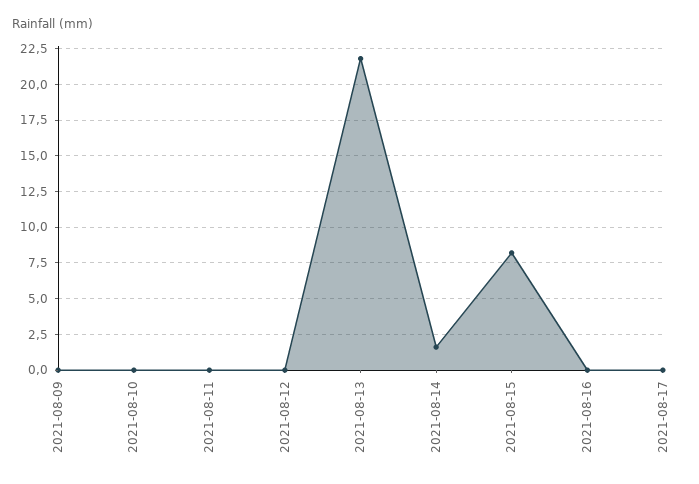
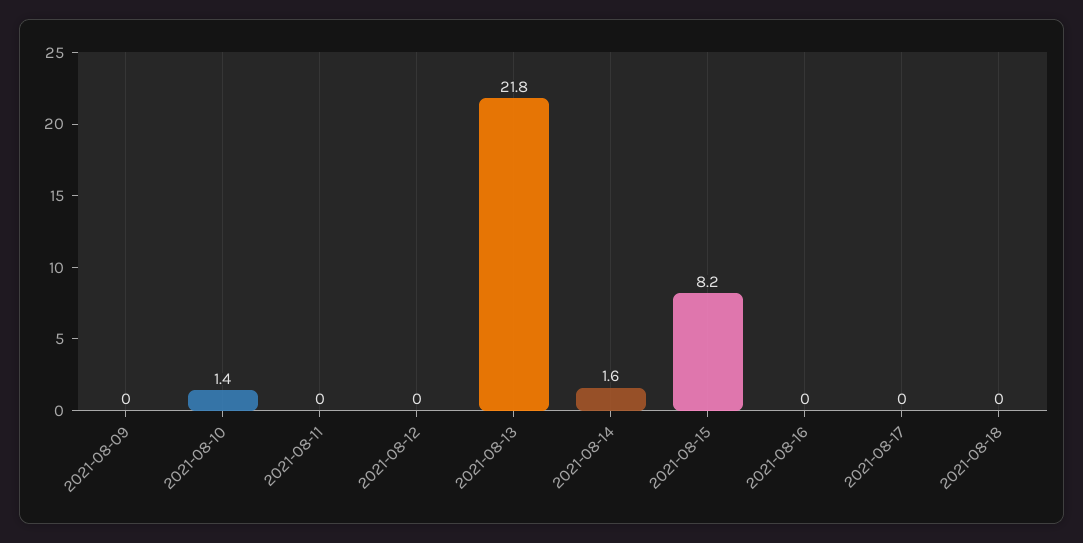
2021-08-10: 0 -> 1.4
2021-08-18: none -> 0

